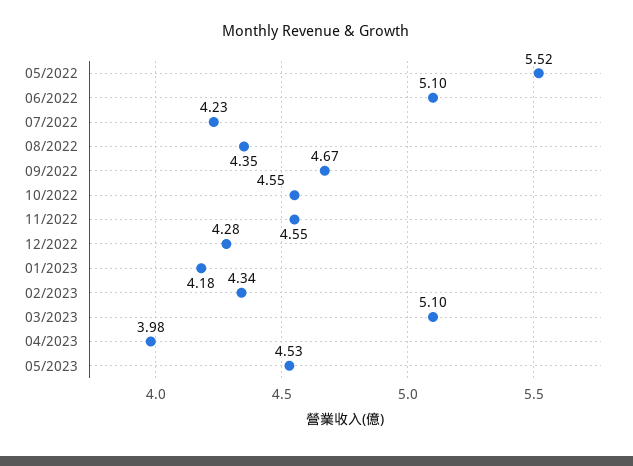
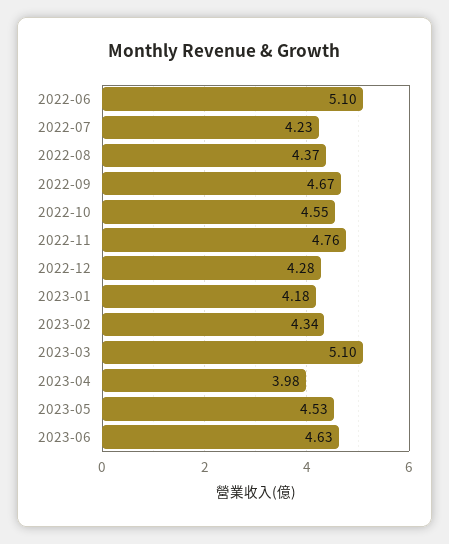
05/2022: 5.52 -> none
08/2022: 4.35 -> 4.37
11/2022: 4.55 -> 4.76
2023-06: none -> 4.63

